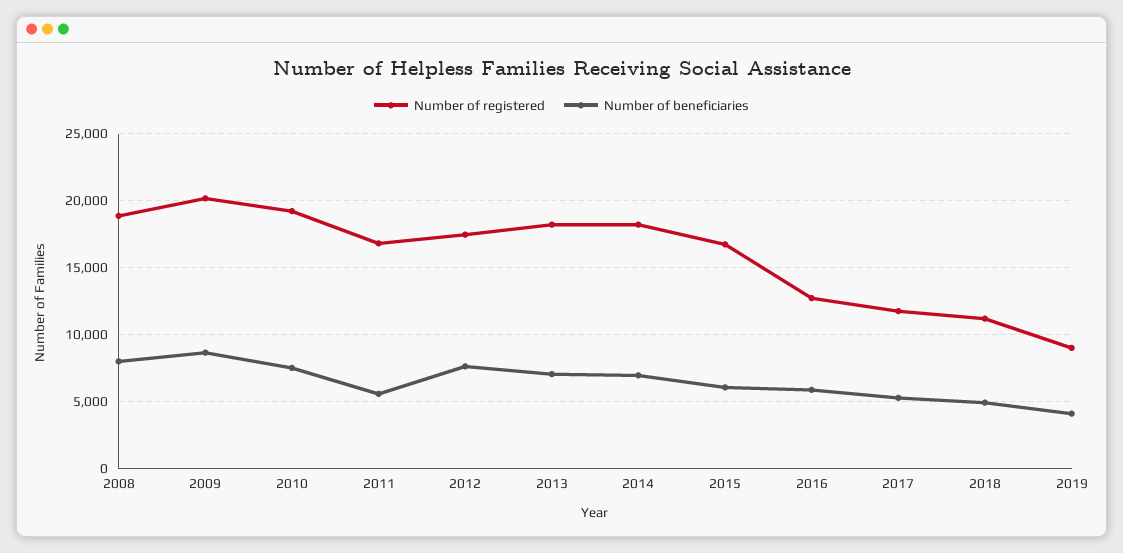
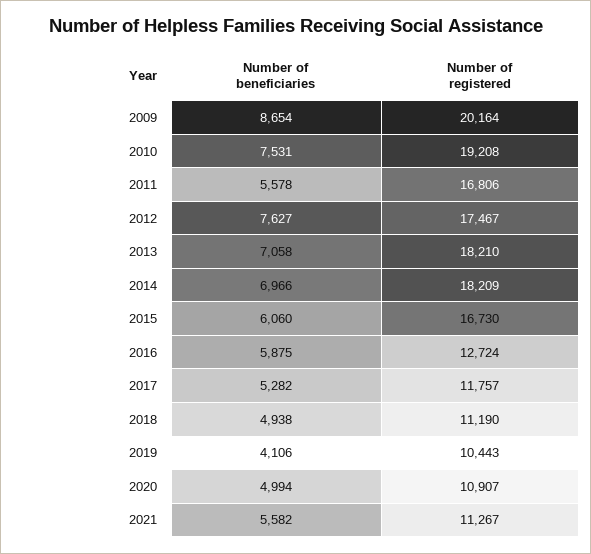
Number of registered, 2008: 19000 -> none
Number of beneficiaries, 2008: 8000 -> none
Number of registered, 2019: 9000 -> 10443
Number of beneficiaries, 2020: none -> 4994
Number of registered, 2020: none -> 10907
Number of beneficiaries, 2021: none -> 5582
Number of registered, 2021: none -> 11267

